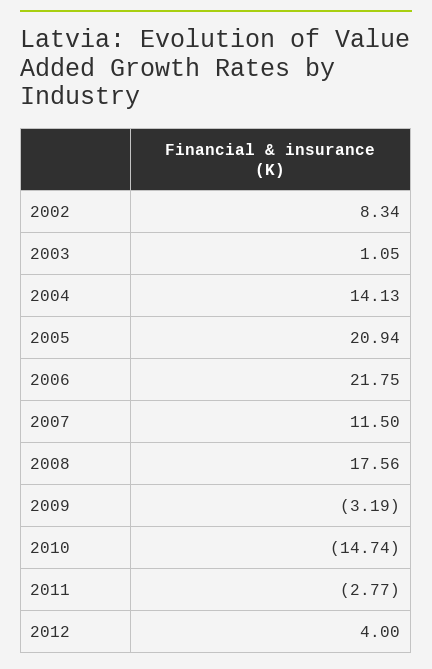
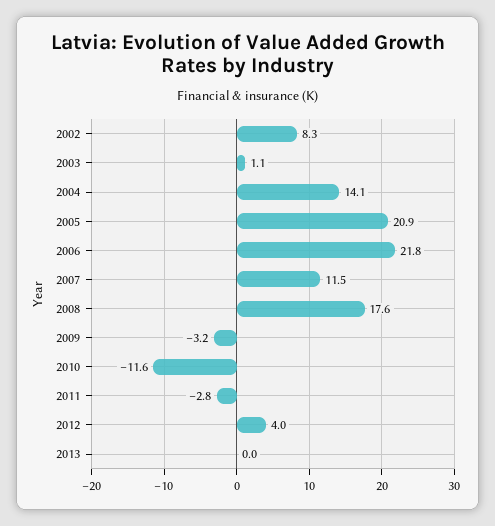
2010: -14.74 -> -11.6
2013: none -> 0

